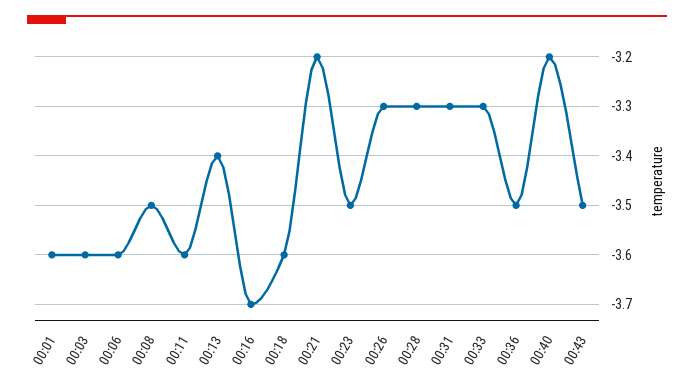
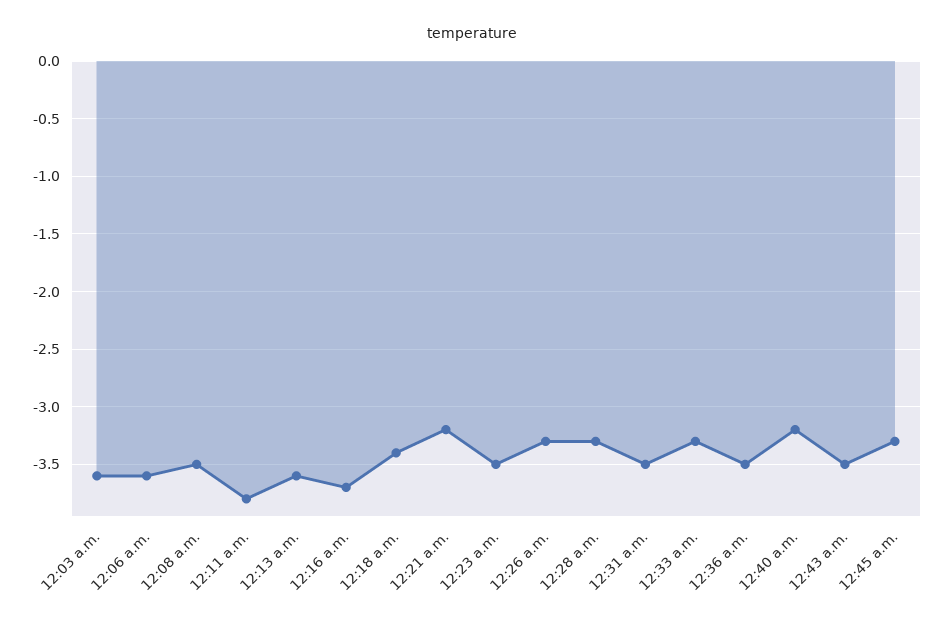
00:01: -3.6 -> none
00:11: -3.6 -> -3.8
00:13: -3.4 -> -3.6
00:18: -3.6 -> -3.4
00:31: -3.3 -> -3.5
12:45 a.m.: none -> -3.3

